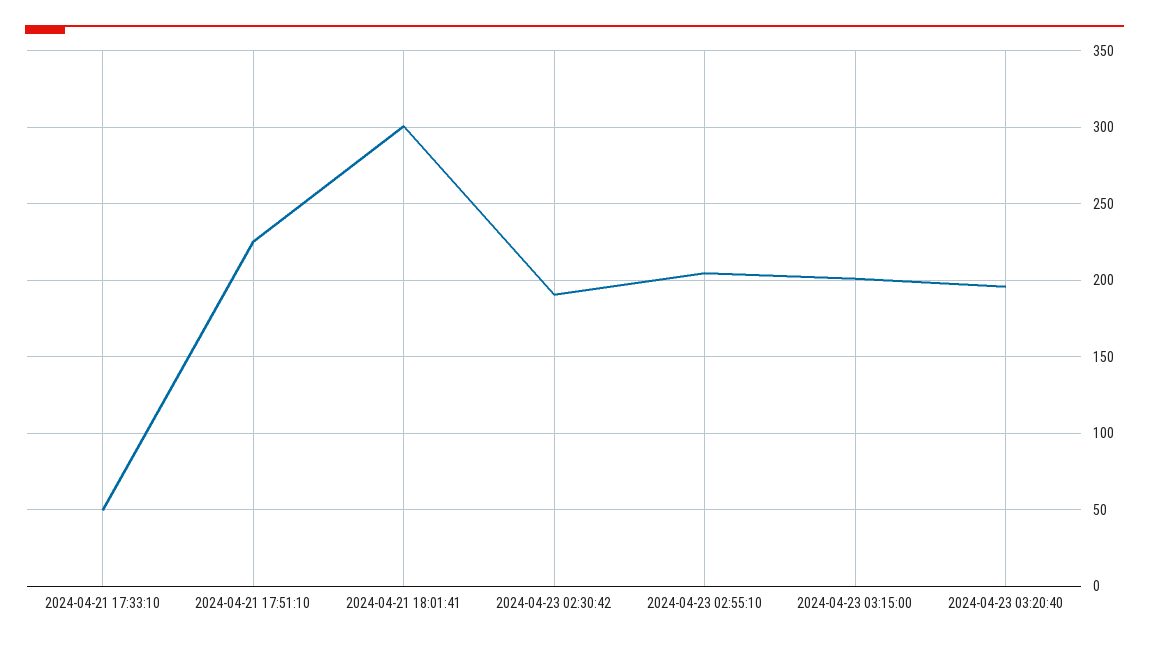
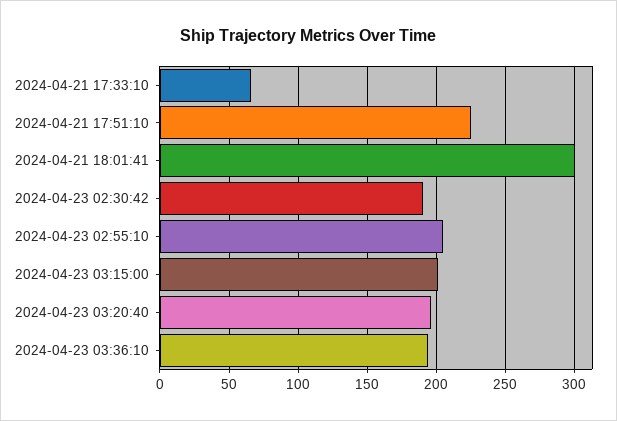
2024-04-21 17:33:10: 50 -> 65
2024-04-23 03:36:10: none -> 195

